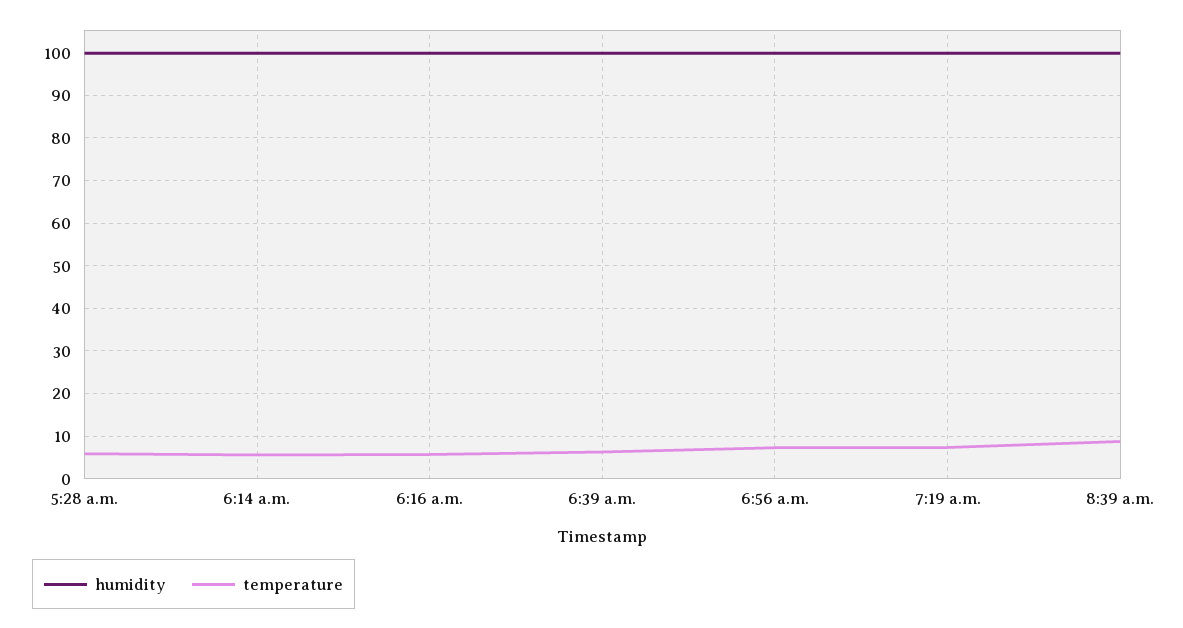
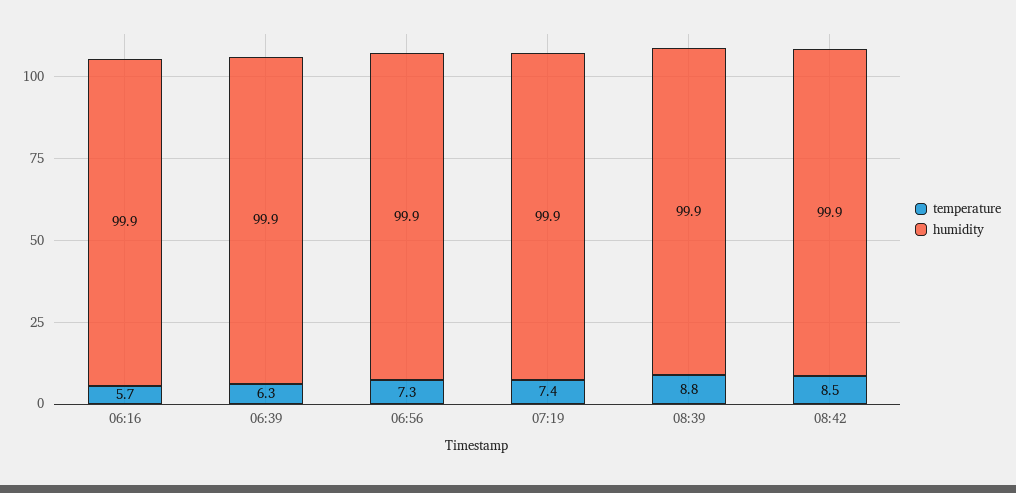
humidity, 5:28 a.m.: 100 -> none
temperature, 5:28 a.m.: 6 -> none
humidity, 6:14 a.m.: 100 -> none
temperature, 6:14 a.m.: 6 -> none
temperature, 08:42: none -> 8.5
humidity, 08:42: none -> 99.9

